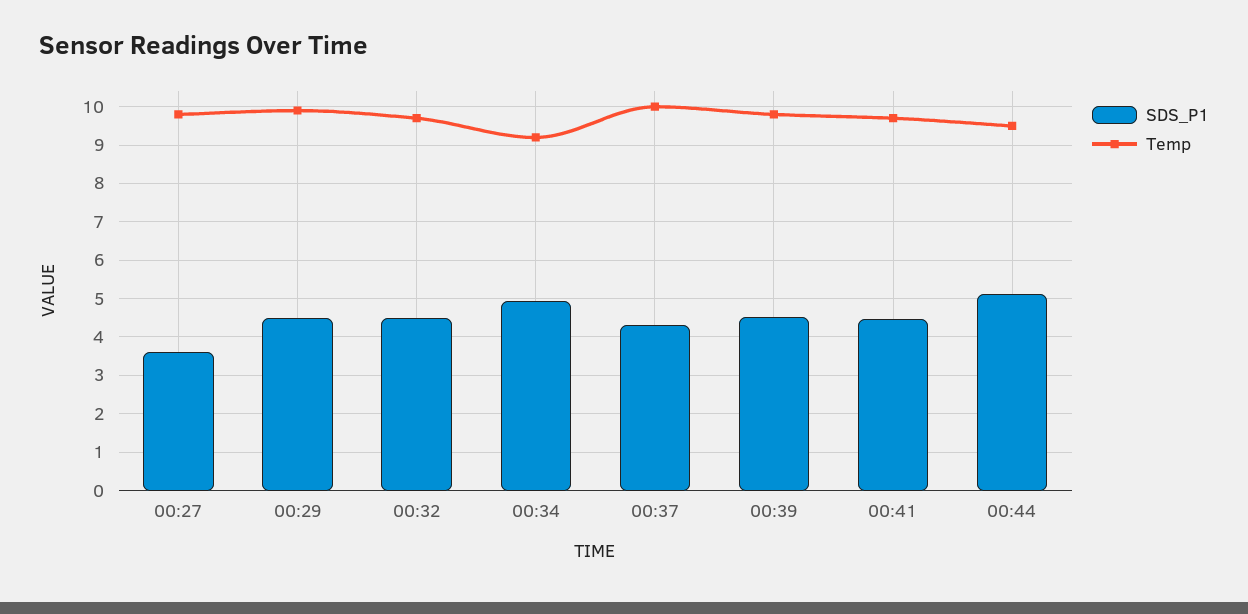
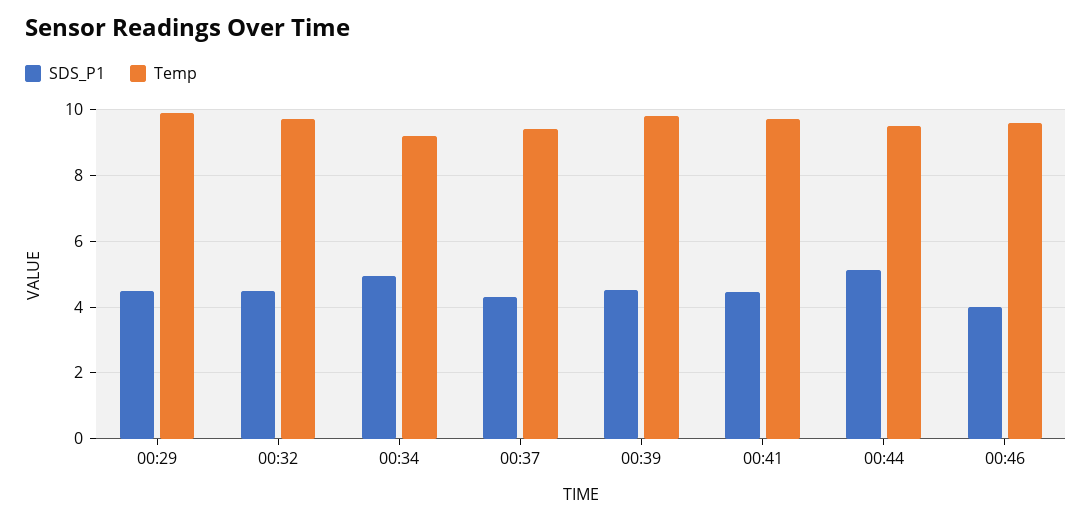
SDS_P1, 00:27: 3.6 -> none
Temp, 00:27: 9.8 -> none
Temp, 00:37: 10 -> 9.4
SDS_P1, 00:46: none -> 4
Temp, 00:46: none -> 9.6

